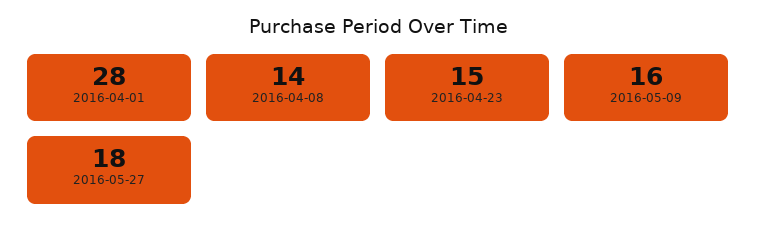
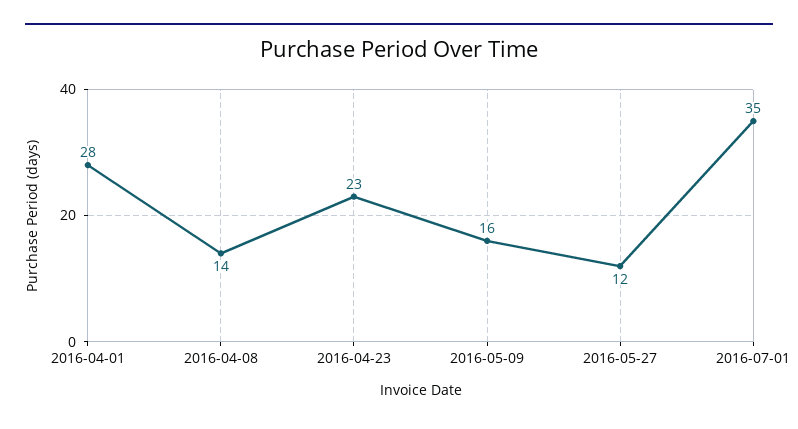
2016-04-23: 15 -> 23
2016-05-27: 18 -> 12
2016-07-01: none -> 35

